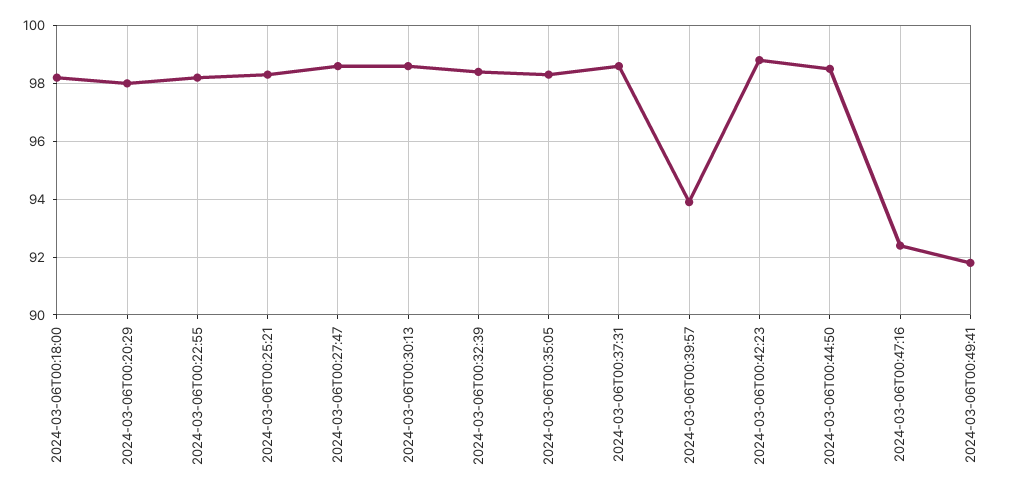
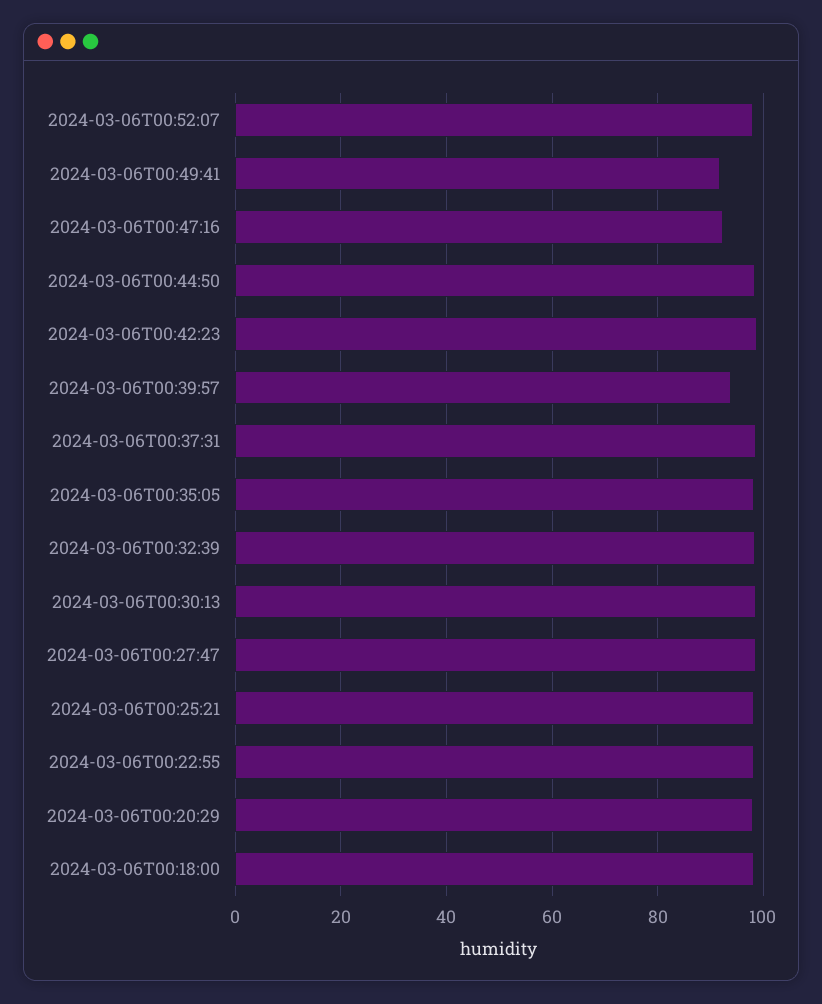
2024-03-06T00:52:07: none -> 98

